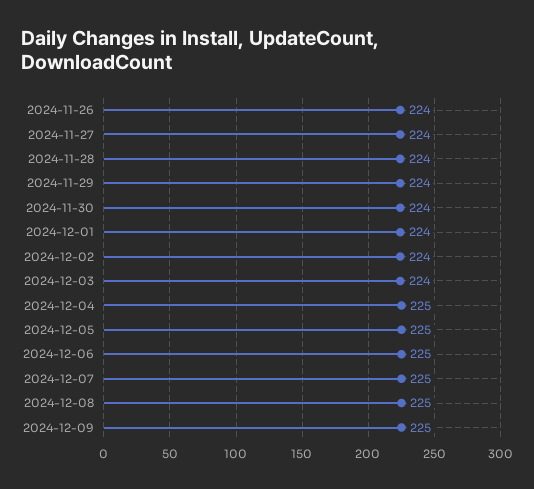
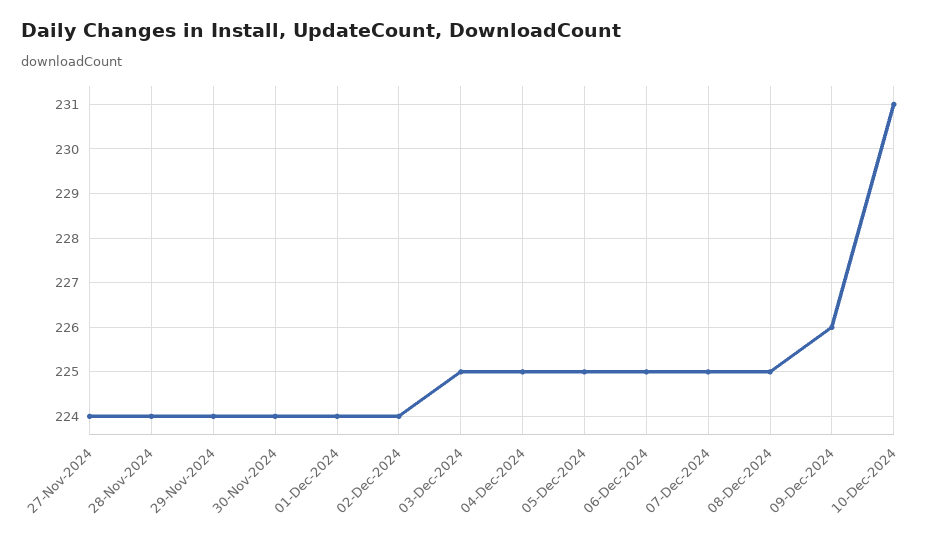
2024-11-26: 224 -> none
2024-12-03: 224 -> 225
2024-12-09: 225 -> 226
10-Dec-2024: none -> 231

